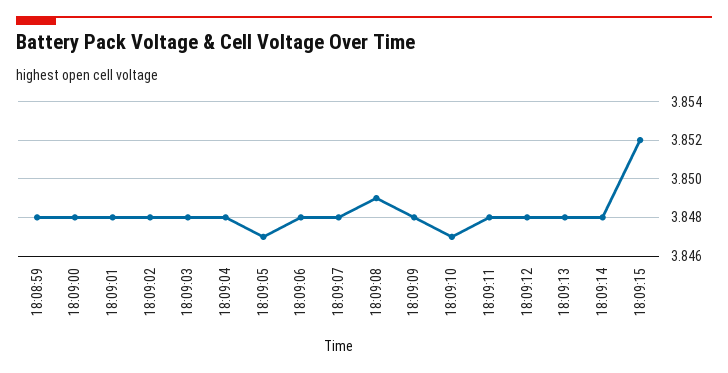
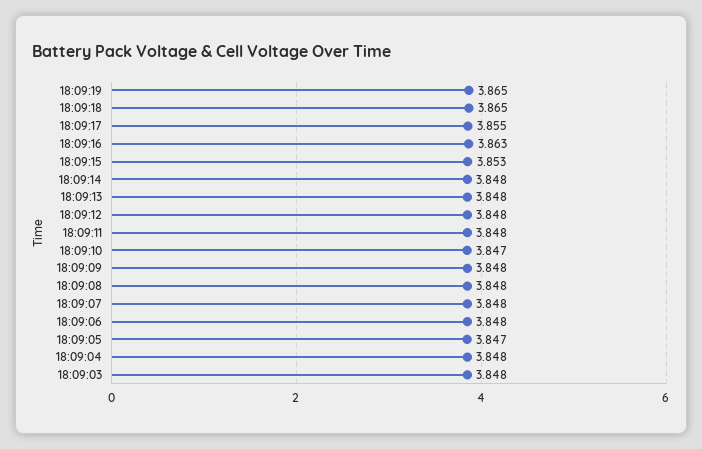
18:08:59: 3.848 -> none
18:09:00: 3.848 -> none
18:09:01: 3.848 -> none
18:09:02: 3.848 -> none
18:09:08: 3.849 -> 3.848
18:09:15: 3.852 -> 3.853
18:09:19: none -> 3.865
18:09:18: none -> 3.865
18:09:17: none -> 3.855
18:09:16: none -> 3.863

